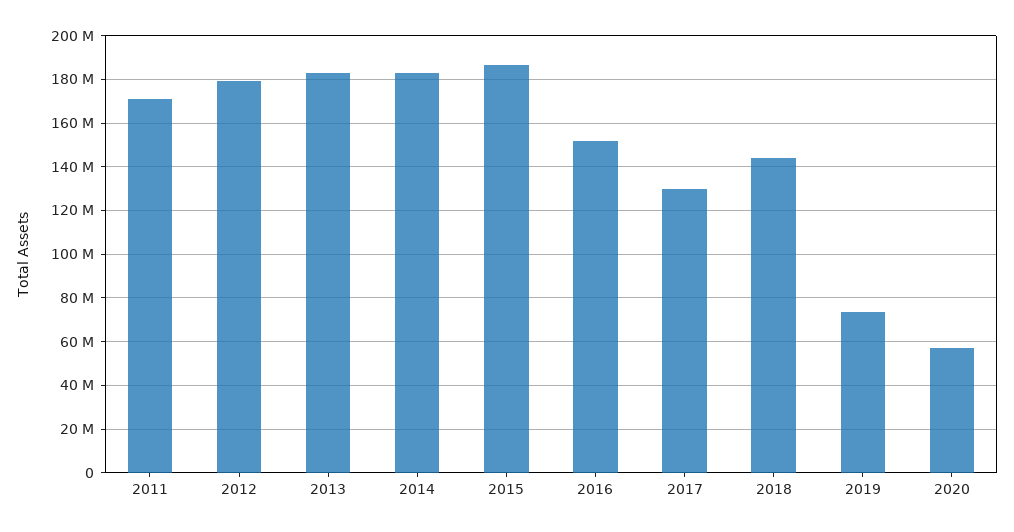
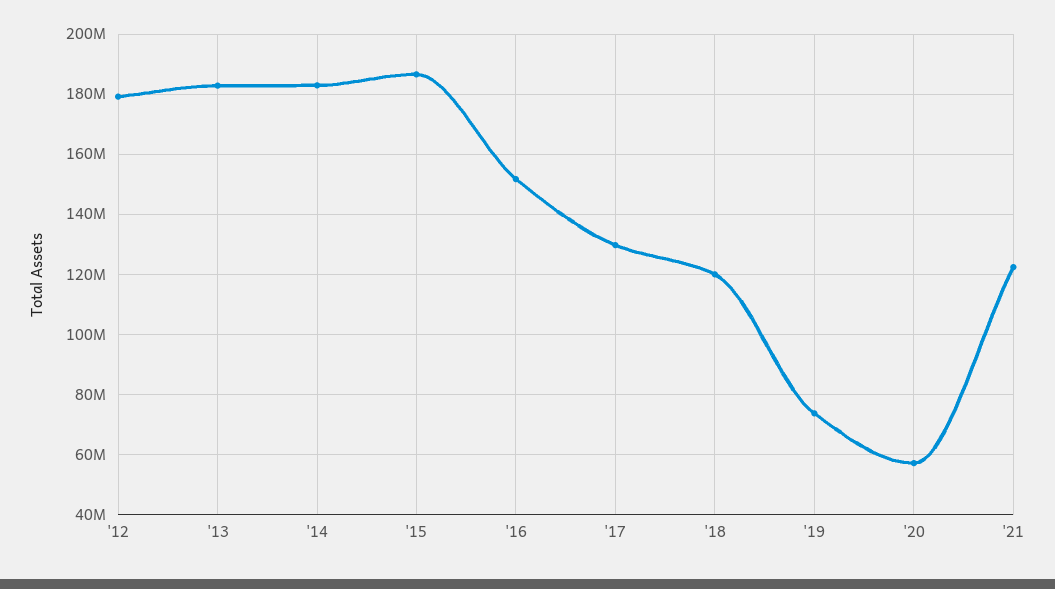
2011: 170000000 -> none
2018: 145000000 -> 120000000
'21: none -> 122000000

